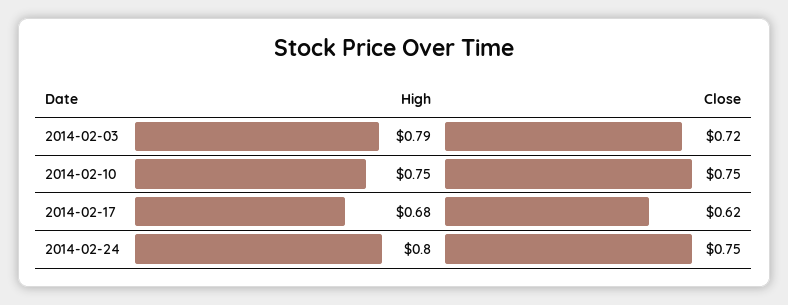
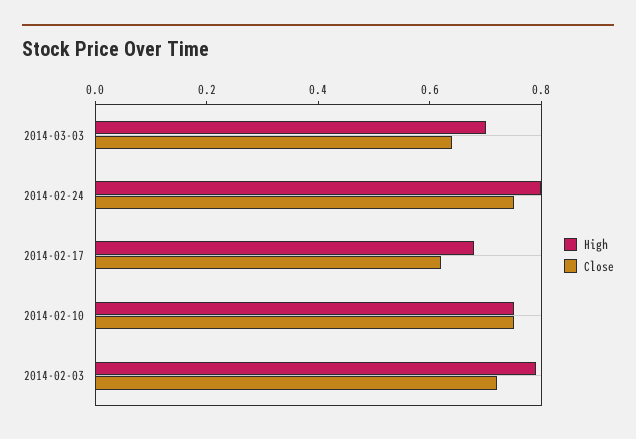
High, 2014-03-03: none -> 0.7
Close, 2014-03-03: none -> 0.65

